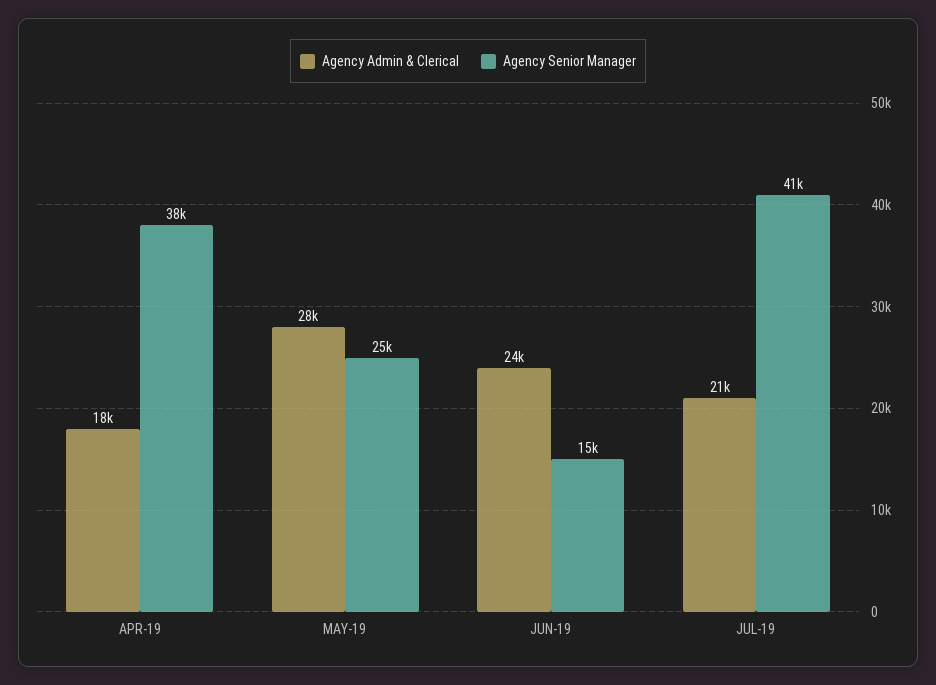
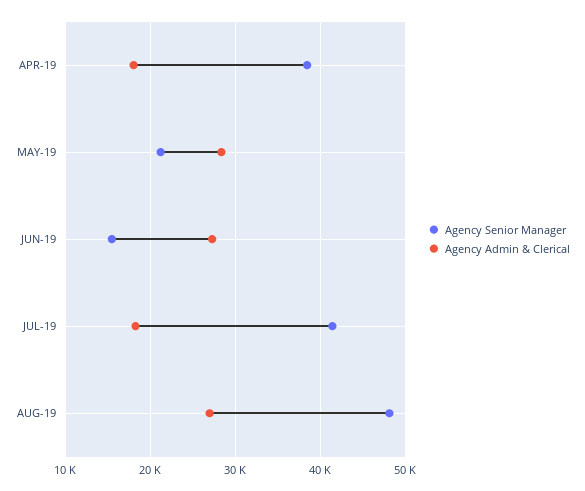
Agency Senior Manager, MAY-19: 25000 -> 21000
Agency Admin & Clerical, JUN-19: 24000 -> 27000
Agency Admin & Clerical, JUL-19: 21000 -> 18000
Agency Senior Manager, AUG-19: none -> 48000
Agency Admin & Clerical, AUG-19: none -> 27000

